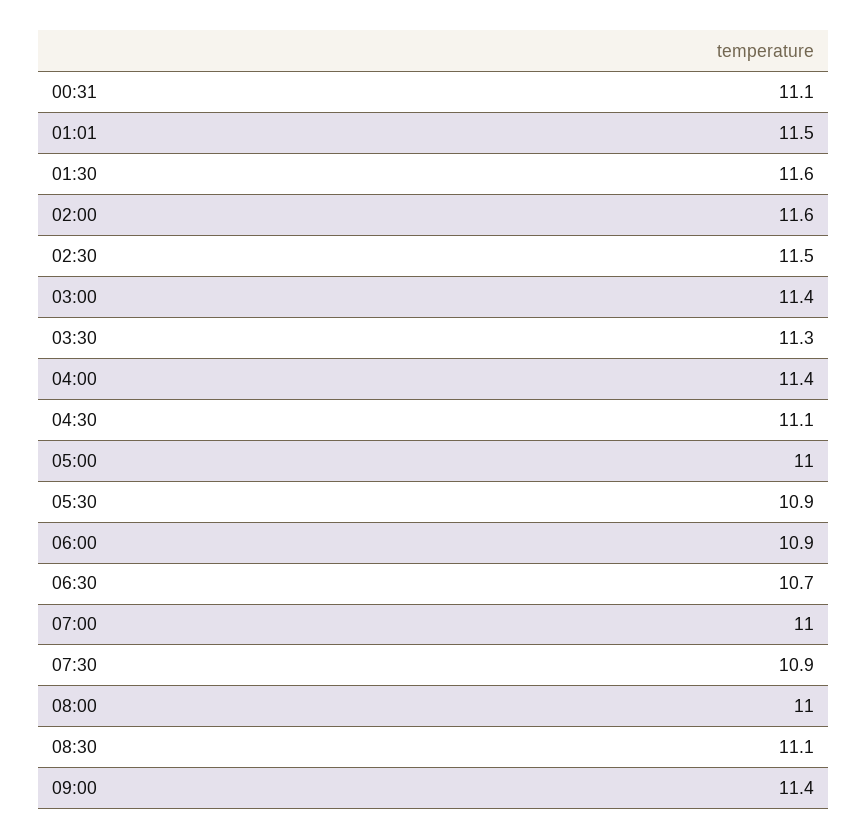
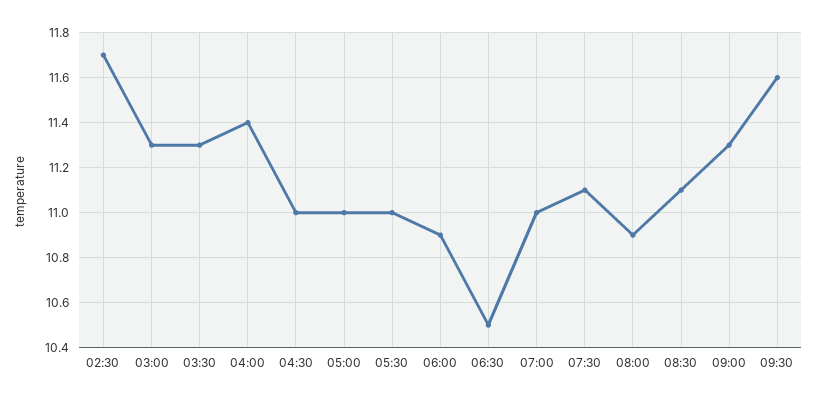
00:31: 11.1 -> none
01:01: 11.5 -> none
01:30: 11.6 -> none
02:00: 11.6 -> none
02:30: 11.5 -> 11.7
03:00: 11.4 -> 11.3
04:30: 11.1 -> 11
05:30: 10.9 -> 11
06:30: 10.7 -> 10.5
07:30: 10.9 -> 11.1
08:00: 11 -> 10.9
09:00: 11.4 -> 11.3
09:30: none -> 11.6

